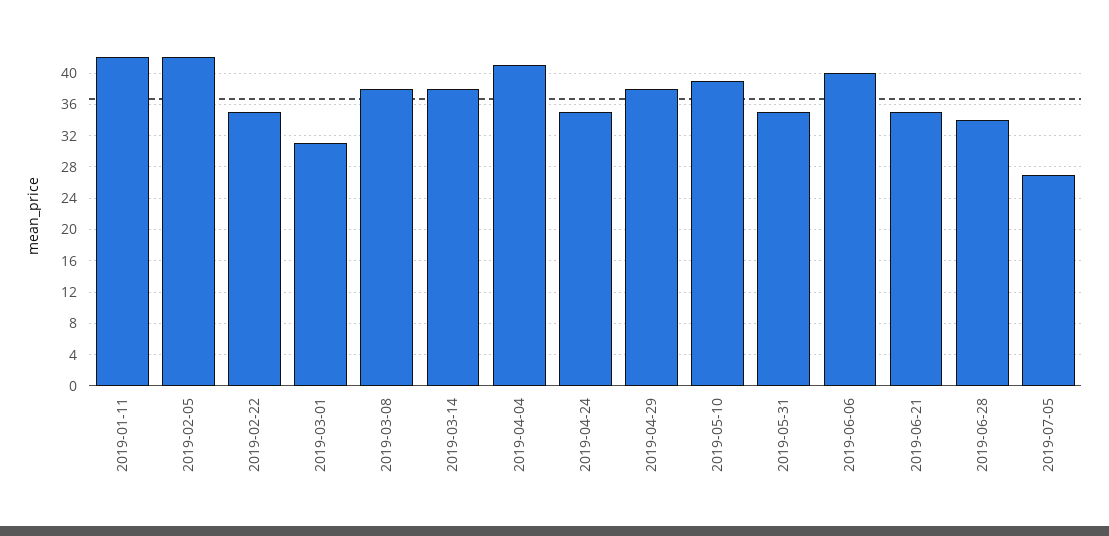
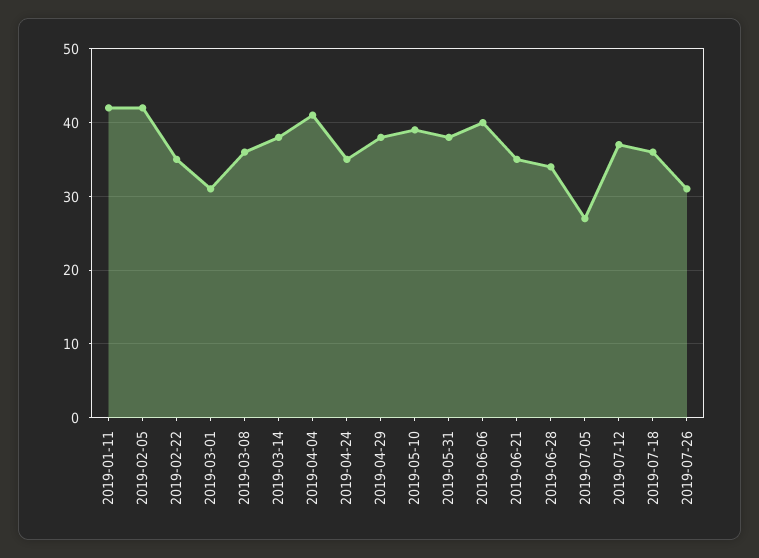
2019-03-08: 38 -> 36
2019-05-31: 35 -> 38
2019-07-12: none -> 37
2019-07-18: none -> 36
2019-07-26: none -> 31

